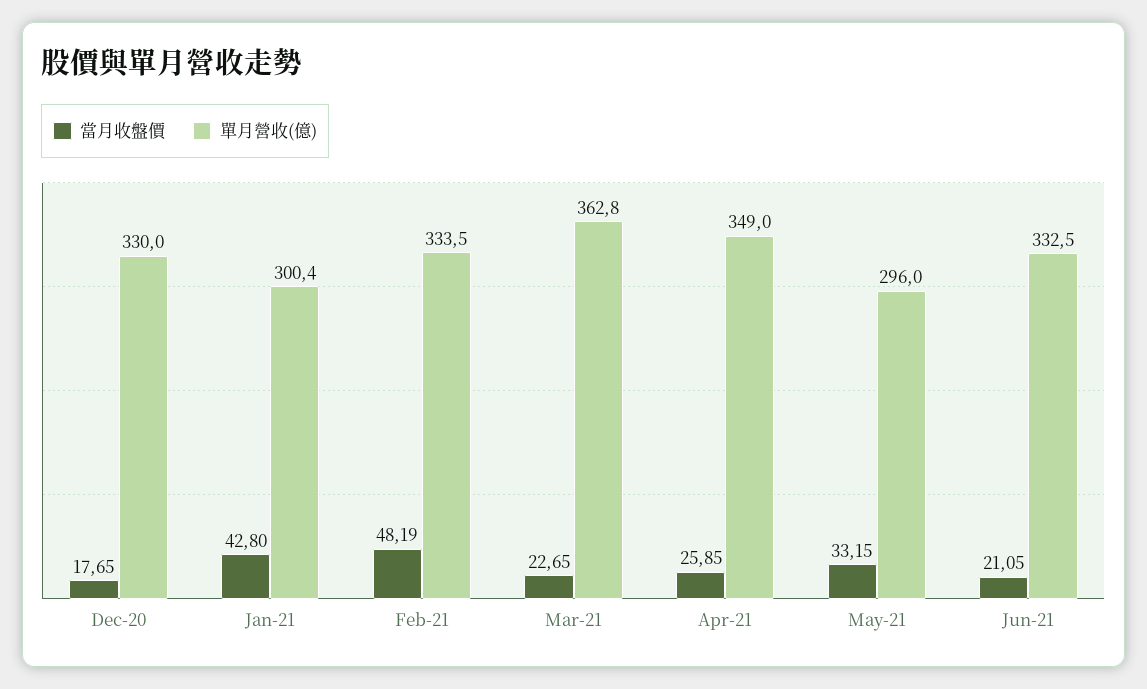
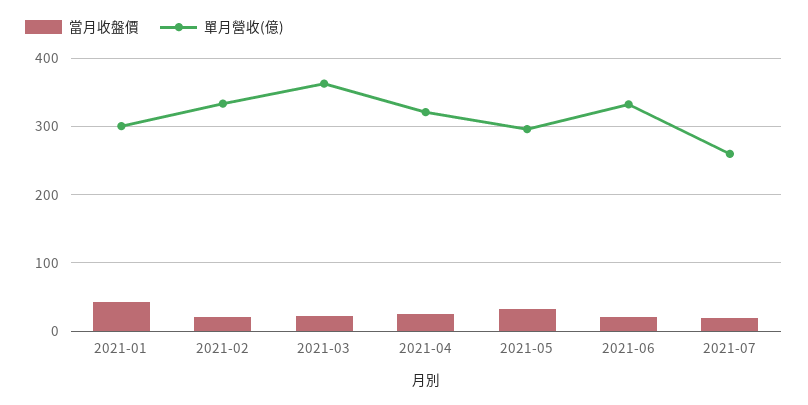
當月收盤價, Dec-20: 17.65 -> none
單月營收(億), Dec-20: 330 -> none
當月收盤價, Feb-21: 48.19 -> 20
單月營收(億), Apr-21: 349 -> 320
當月收盤價, 2021-07: none -> 20
單月營收(億), 2021-07: none -> 260

